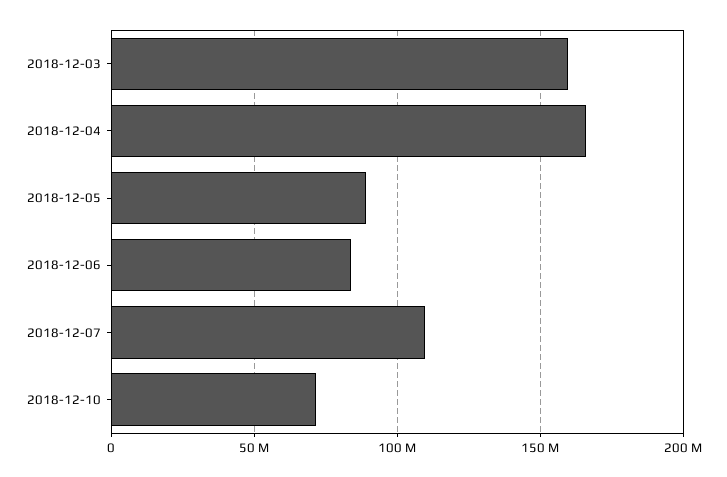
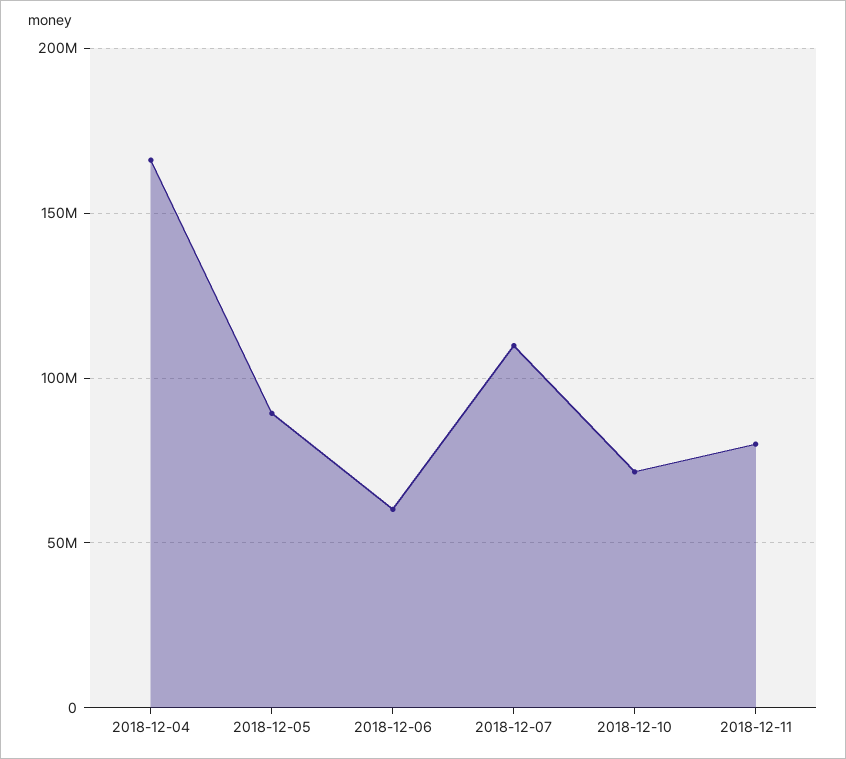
2018-12-03: 160000000 -> none
2018-12-06: 85000000 -> 60000000
2018-12-11: none -> 80000000

